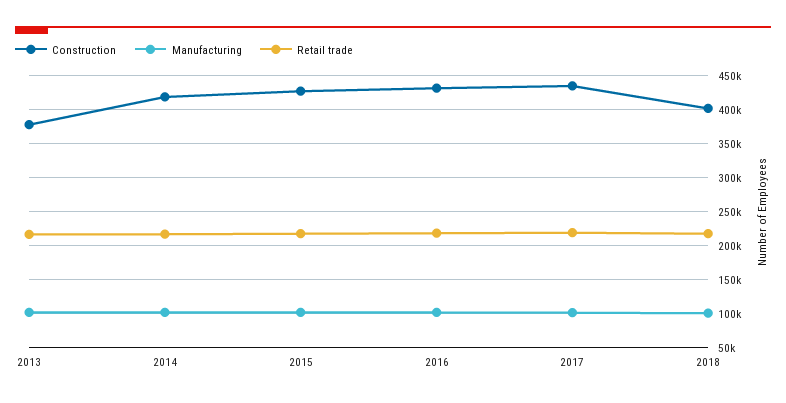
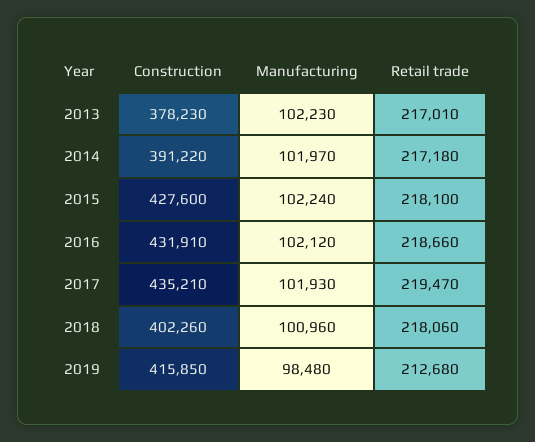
Construction, 2014: 420000 -> 391220
Construction, 2019: none -> 415850
Manufacturing, 2019: none -> 98480
Retail trade, 2019: none -> 212680

